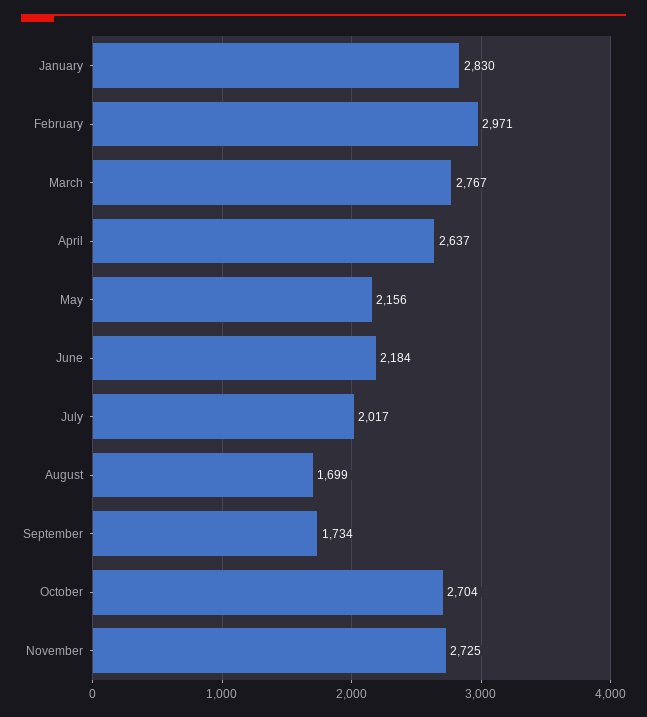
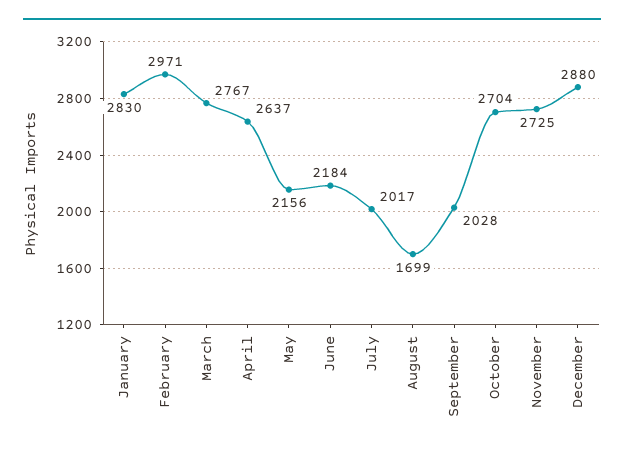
September: 1734 -> 2028
December: none -> 2880

